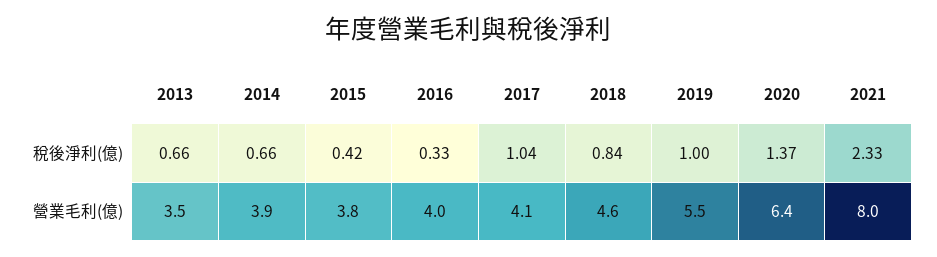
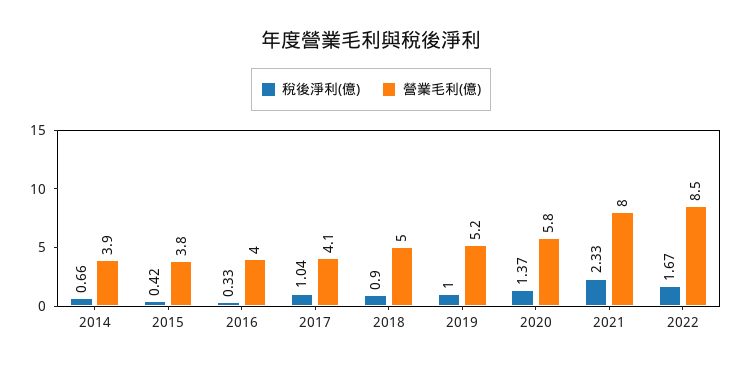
稅後淨利(億), 2013: 0.66 -> none
稅後淨利(億), 2018: 0.84 -> 0.9
營業毛利(億), 2013: 3.5 -> none
營業毛利(億), 2018: 4.6 -> 5
營業毛利(億), 2019: 5.5 -> 5.2
營業毛利(億), 2020: 6.4 -> 5.8
稅後淨利(億), 2022: none -> 1.67
營業毛利(億), 2022: none -> 8.5

